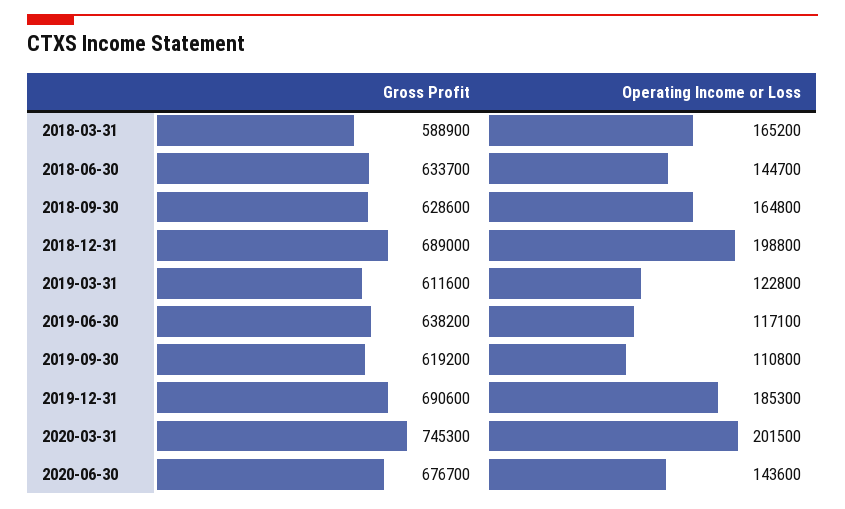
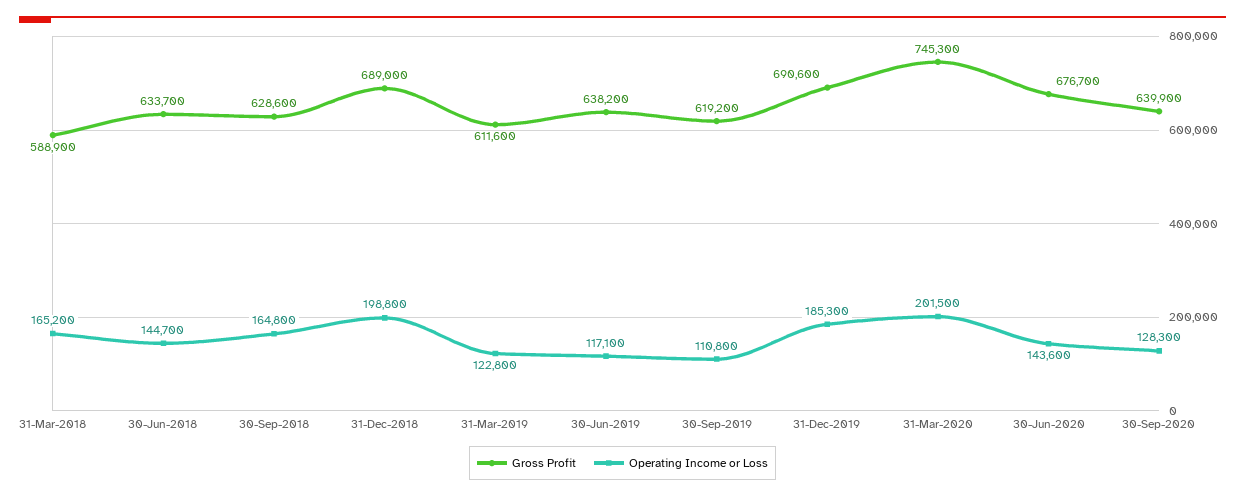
Gross Profit, 30-Sep-2020: none -> 639900
Operating Income or Loss, 30-Sep-2020: none -> 128300

